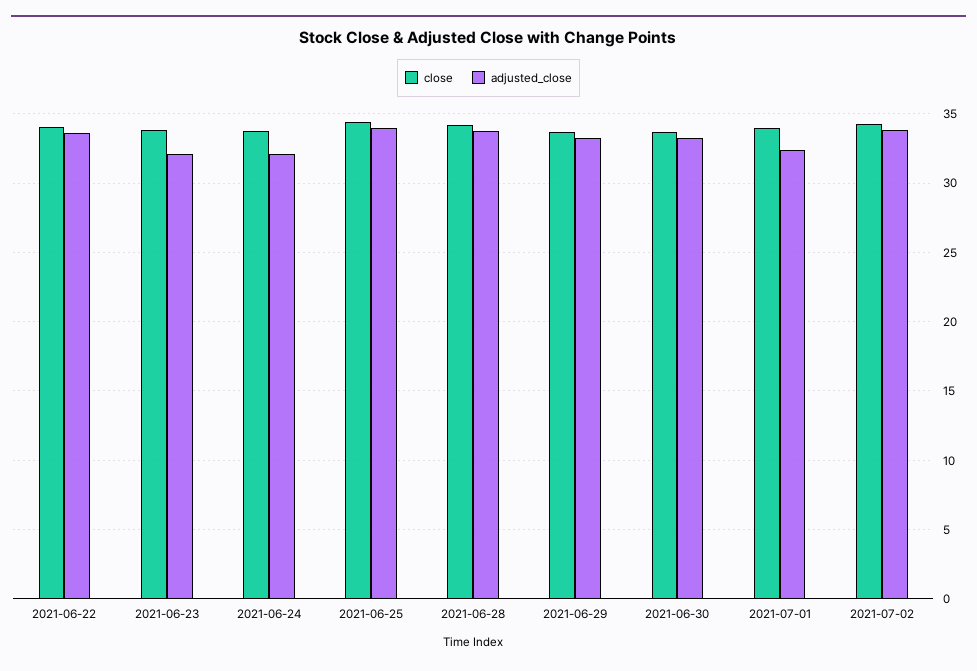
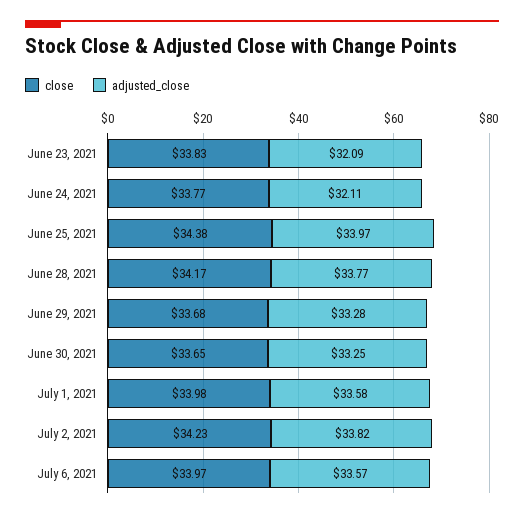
close, 2021-06-22: 34 -> none
adjusted_close, 2021-06-22: 33.5 -> none
adjusted_close, 2021-07-01: 32.5 -> 33.58
close, July 6, 2021: none -> 33.97
adjusted_close, July 6, 2021: none -> 33.57

